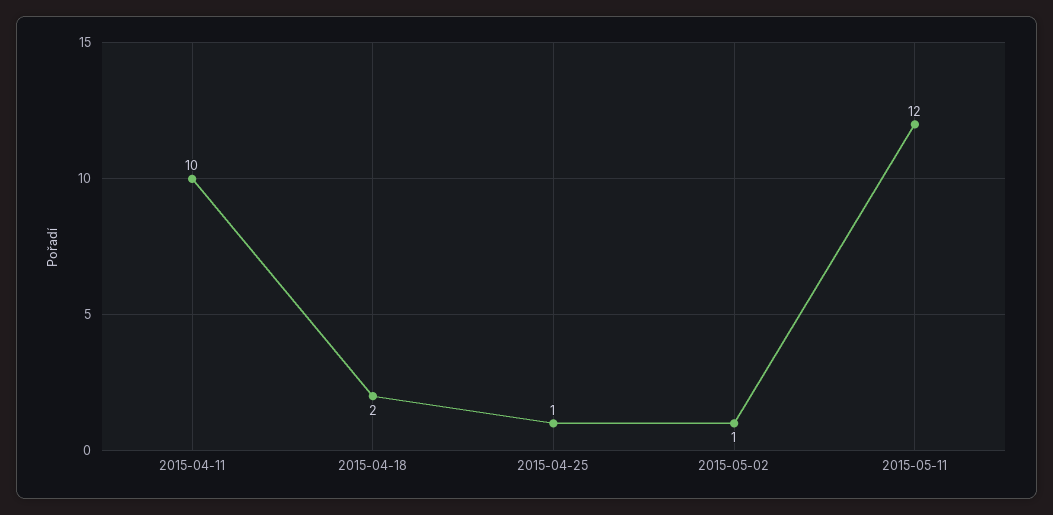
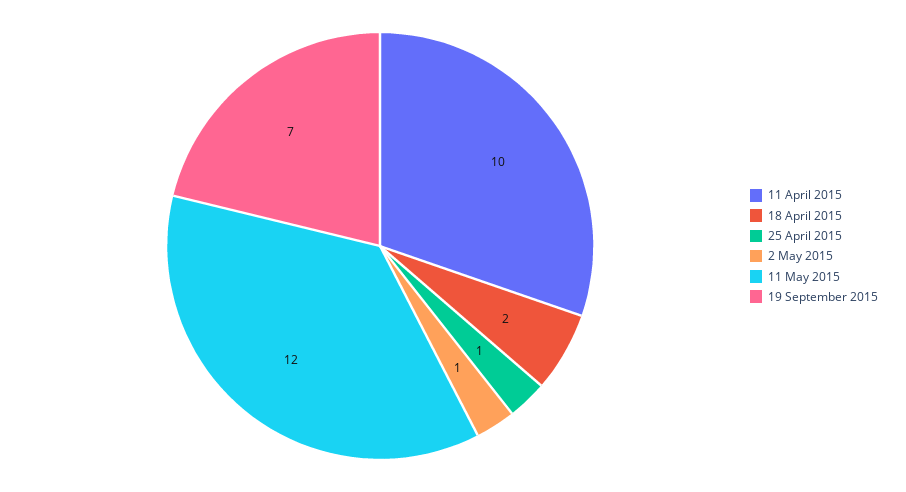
19 September 2015: none -> 7

